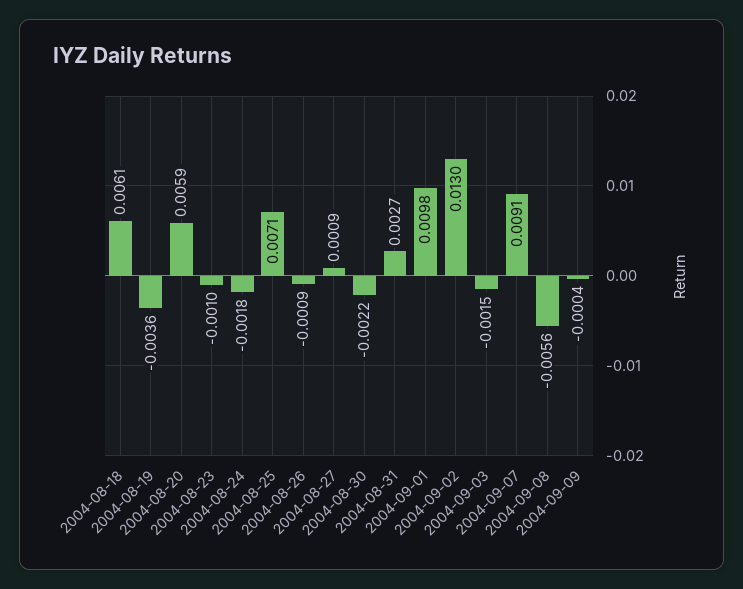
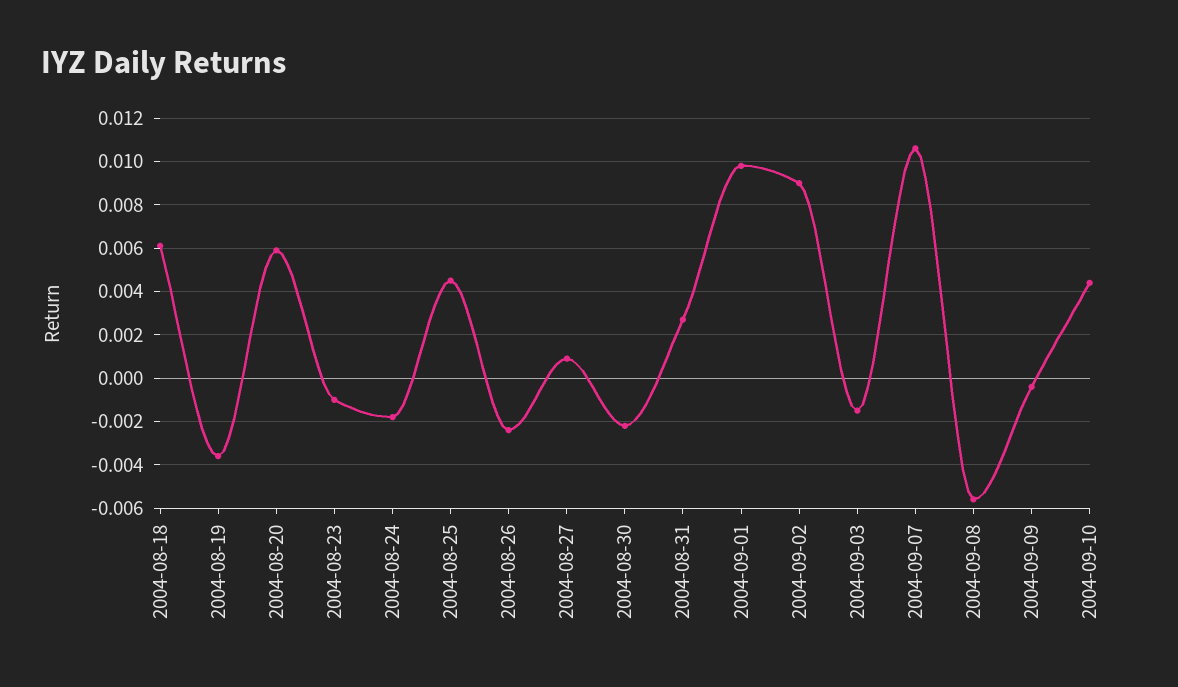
2004-08-25: 0.0071 -> 0.0045
2004-08-26: -0.0009 -> -0.0025
2004-09-02: 0.013 -> 0.009
2004-09-07: 0.0091 -> 0.0105
2004-09-10: none -> 0.0045

